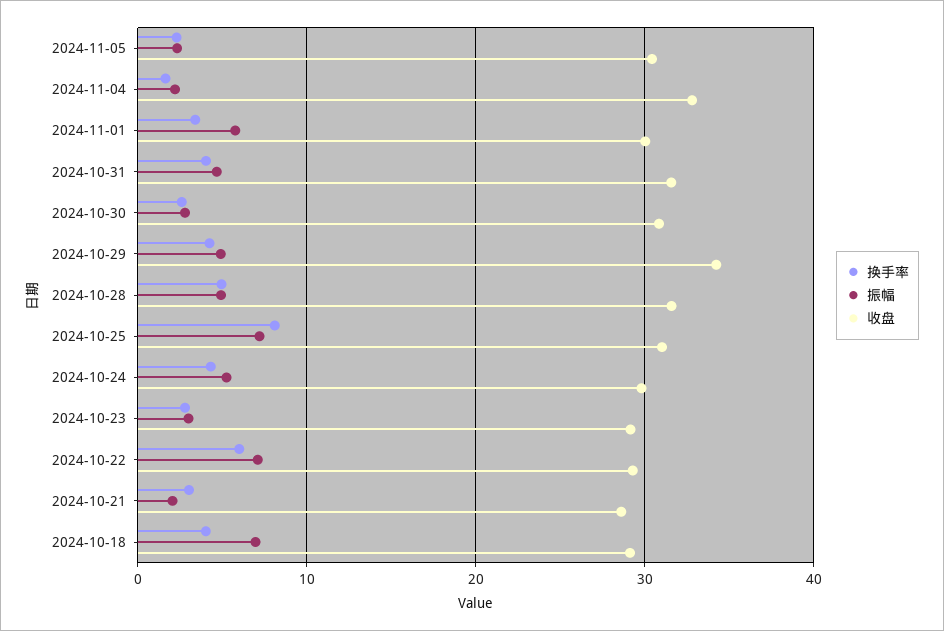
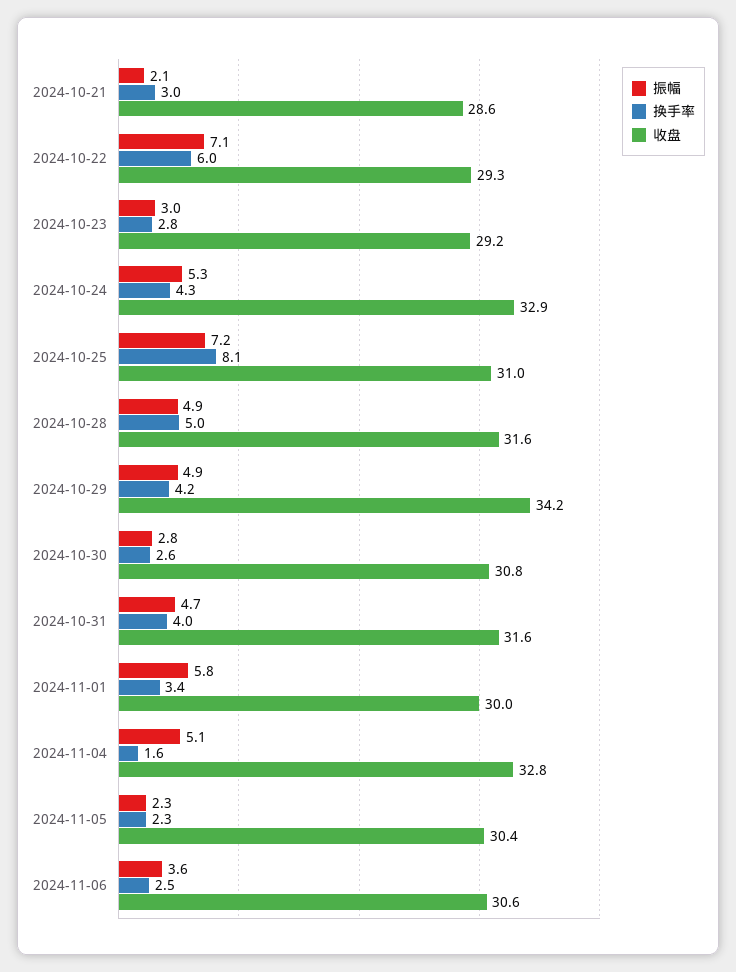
振幅, 2024-11-04: 2 -> 5.1
收盘, 2024-10-24: 30 -> 32.9
换手率, 2024-10-18: 4 -> none
振幅, 2024-10-18: 7 -> none
收盘, 2024-10-18: 29 -> none
振幅, 2024-11-06: none -> 3.6
换手率, 2024-11-06: none -> 2.5
收盘, 2024-11-06: none -> 30.6

